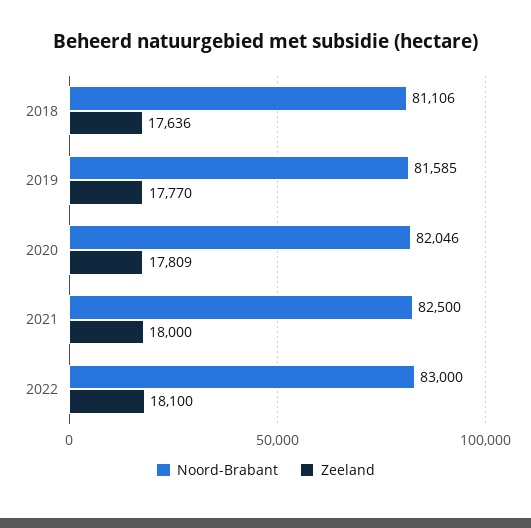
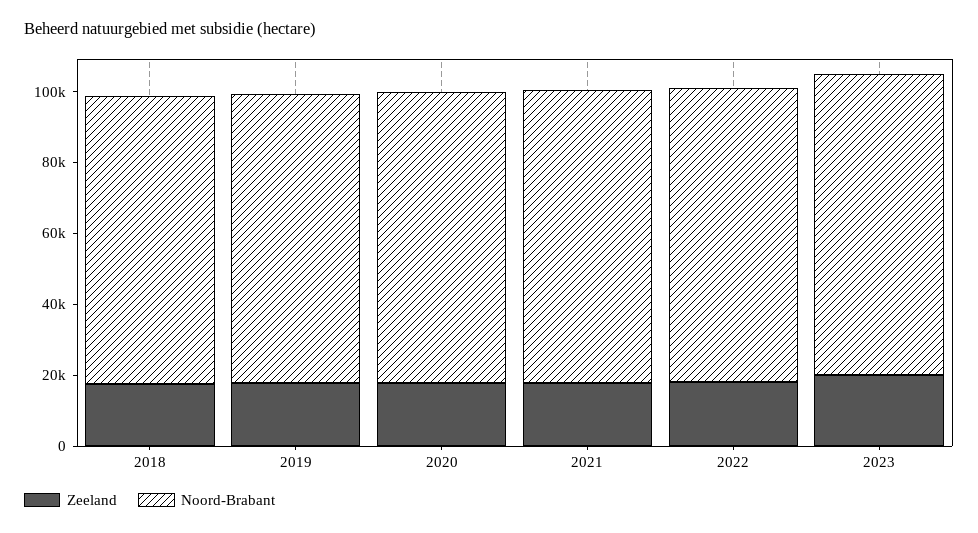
Zeeland, 2023: none -> 20000
Noord-Brabant, 2023: none -> 85000

